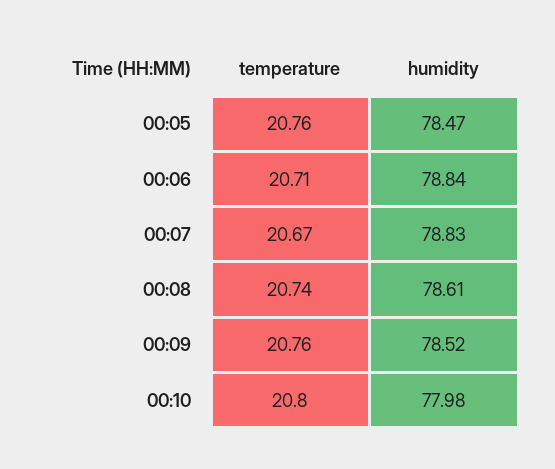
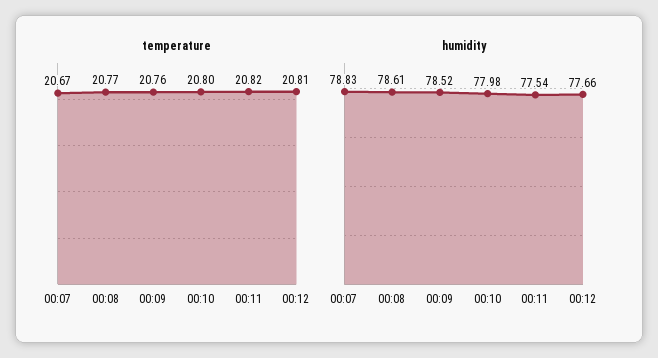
temperature, 00:05: 20.76 -> none
humidity, 00:05: 78.47 -> none
temperature, 00:06: 20.71 -> none
humidity, 00:06: 78.84 -> none
temperature, 00:08: 20.74 -> 20.77
temperature, 00:11: none -> 20.82
temperature, 00:12: none -> 20.81
humidity, 00:11: none -> 77.54
humidity, 00:12: none -> 77.66

